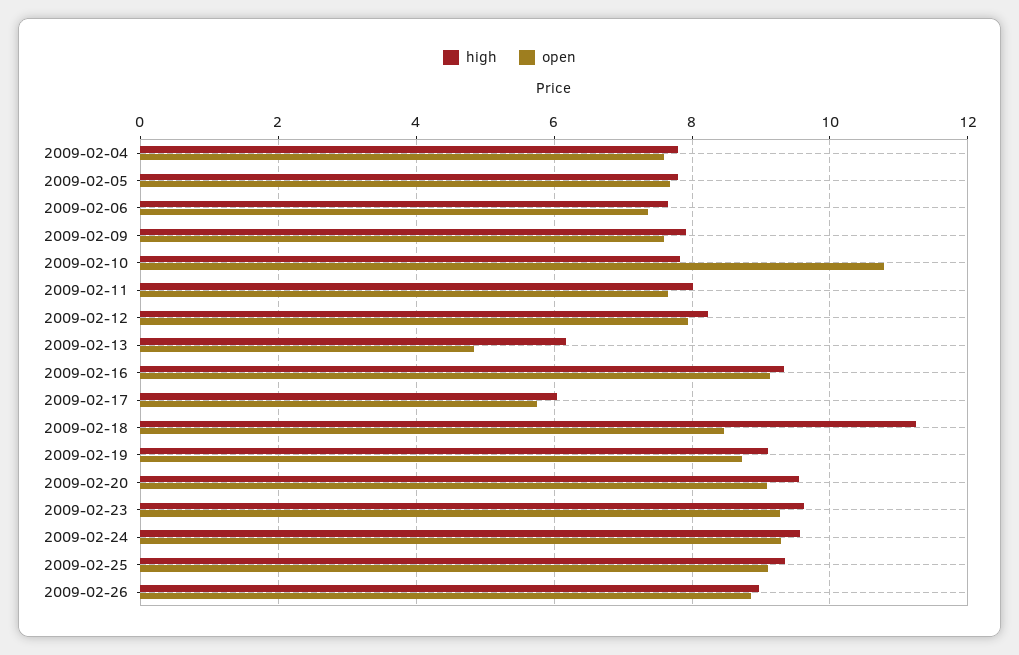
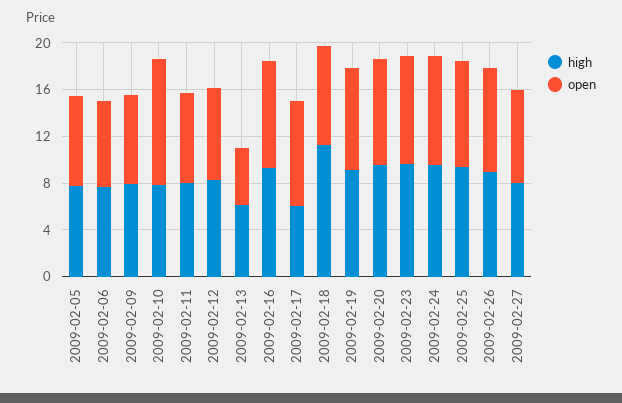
high, 2009-02-04: 7.8 -> none
open, 2009-02-04: 7.6 -> none
open, 2009-02-17: 5.8 -> 9
high, 2009-02-27: none -> 8
open, 2009-02-27: none -> 8

